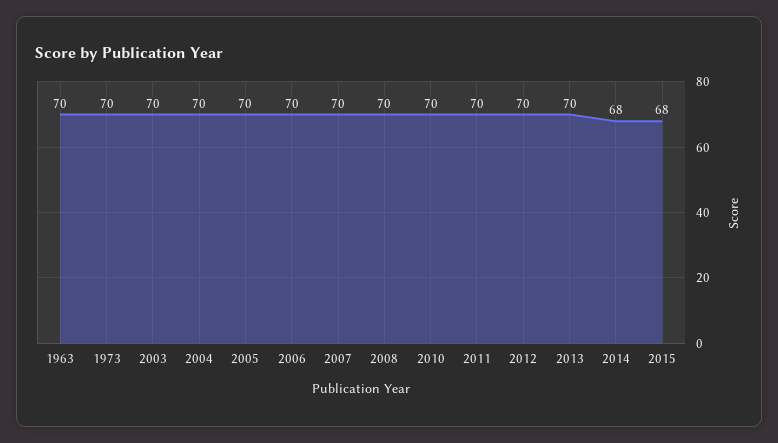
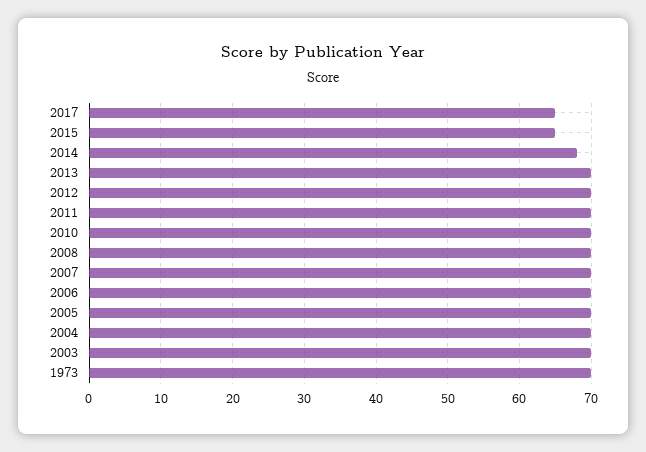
1963: 70 -> none
2015: 68 -> 65
2017: none -> 65

